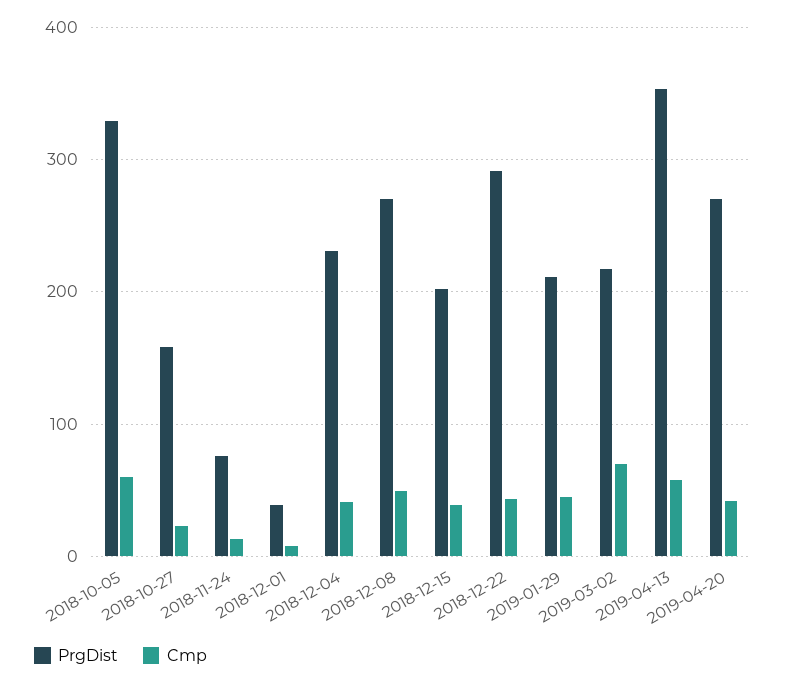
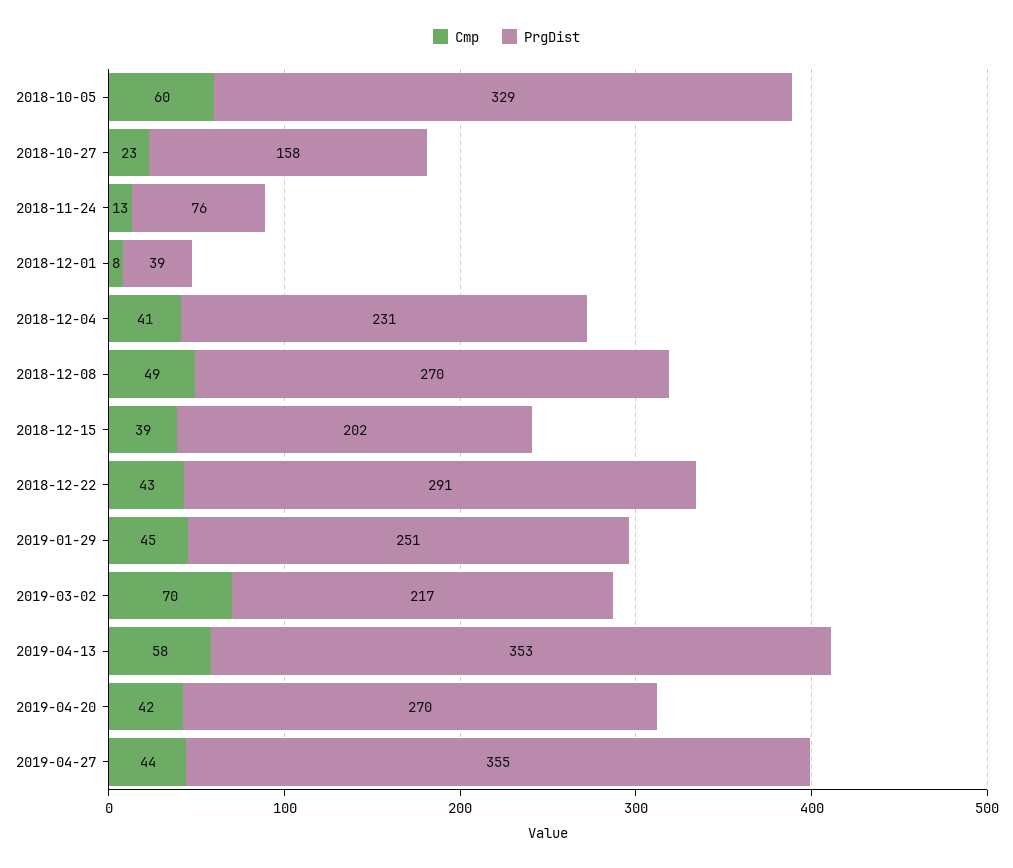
PrgDist, 2019-01-29: 210 -> 251
Cmp, 2019-04-27: none -> 44
PrgDist, 2019-04-27: none -> 355

